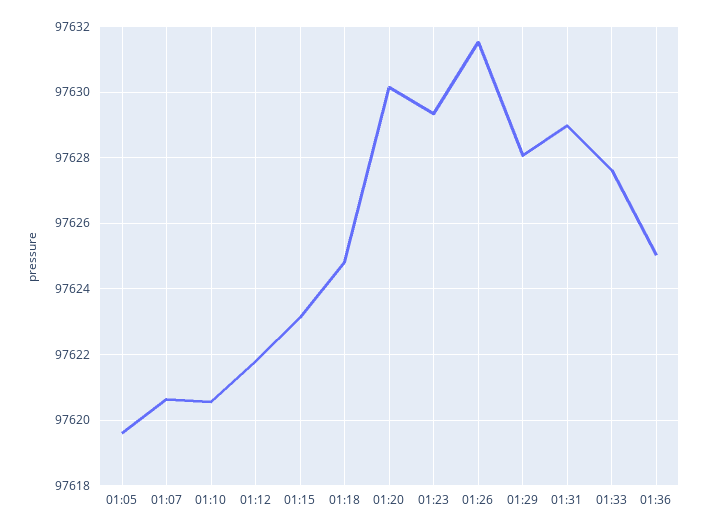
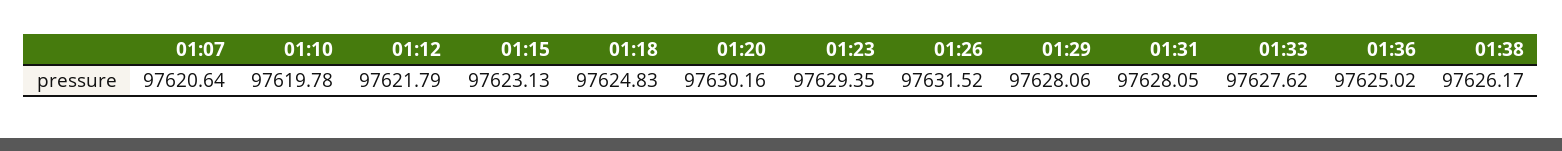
01:05: 97619.6 -> none
01:10: 97620.6 -> 97619.78
01:31: 97629 -> 97628.05
01:38: none -> 97626.17

